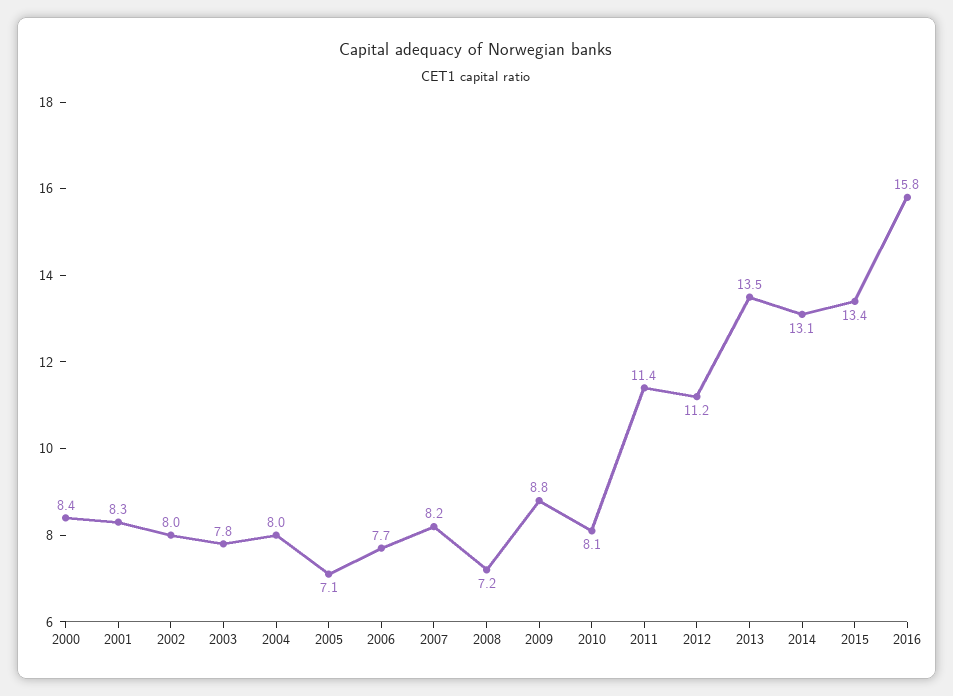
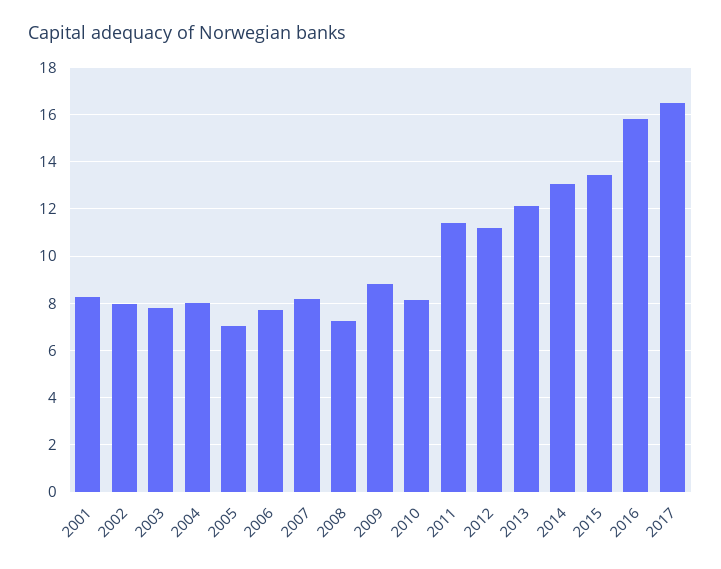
2000: 8.4 -> none
2013: 13.5 -> 12
2017: none -> 16.5

